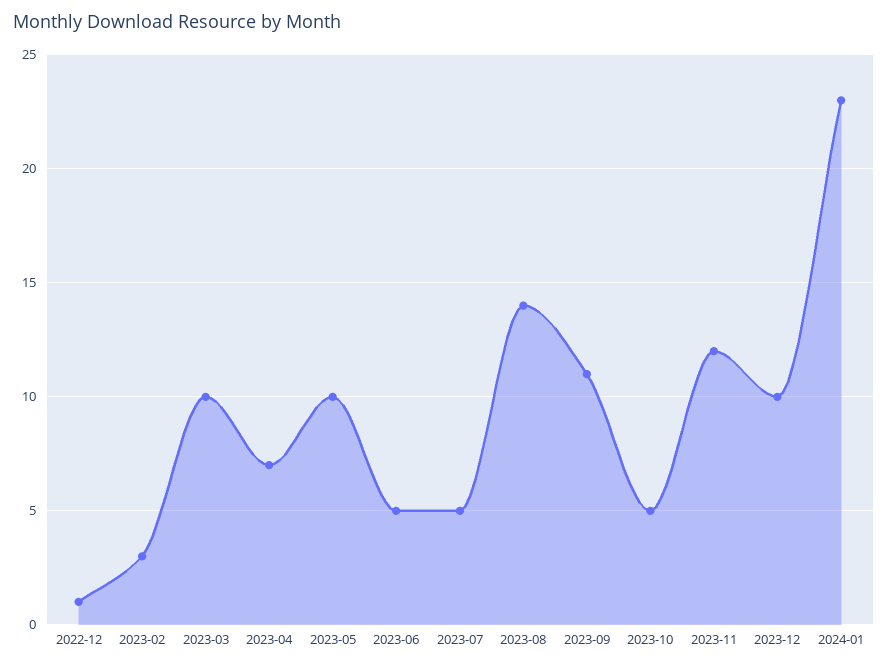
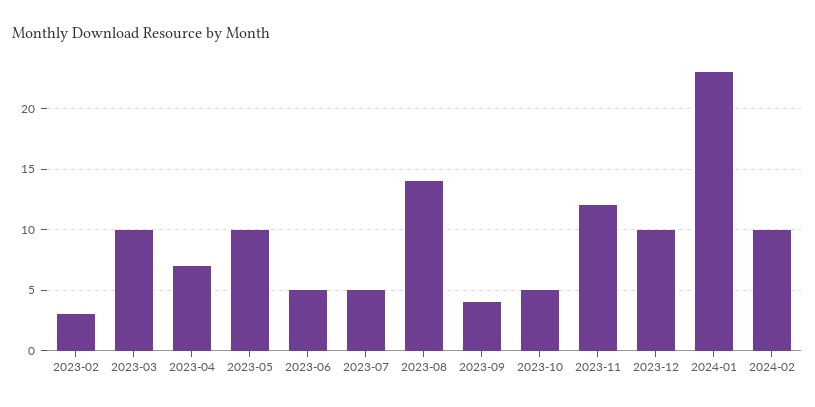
2022-12: 1 -> none
2023-09: 11 -> 4
2024-02: none -> 10

